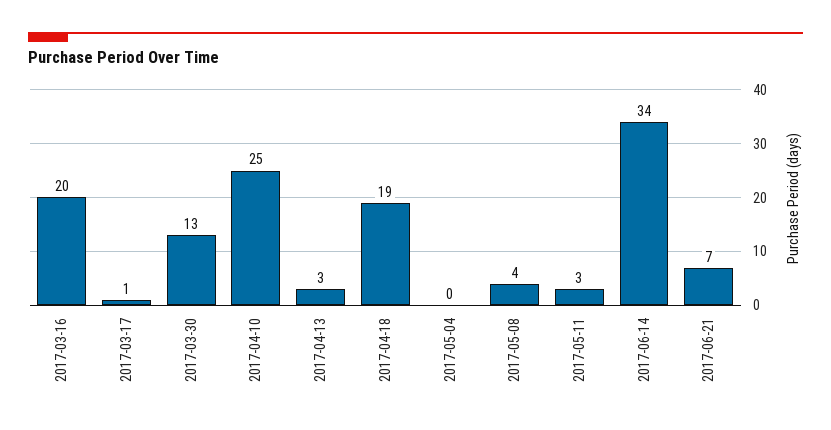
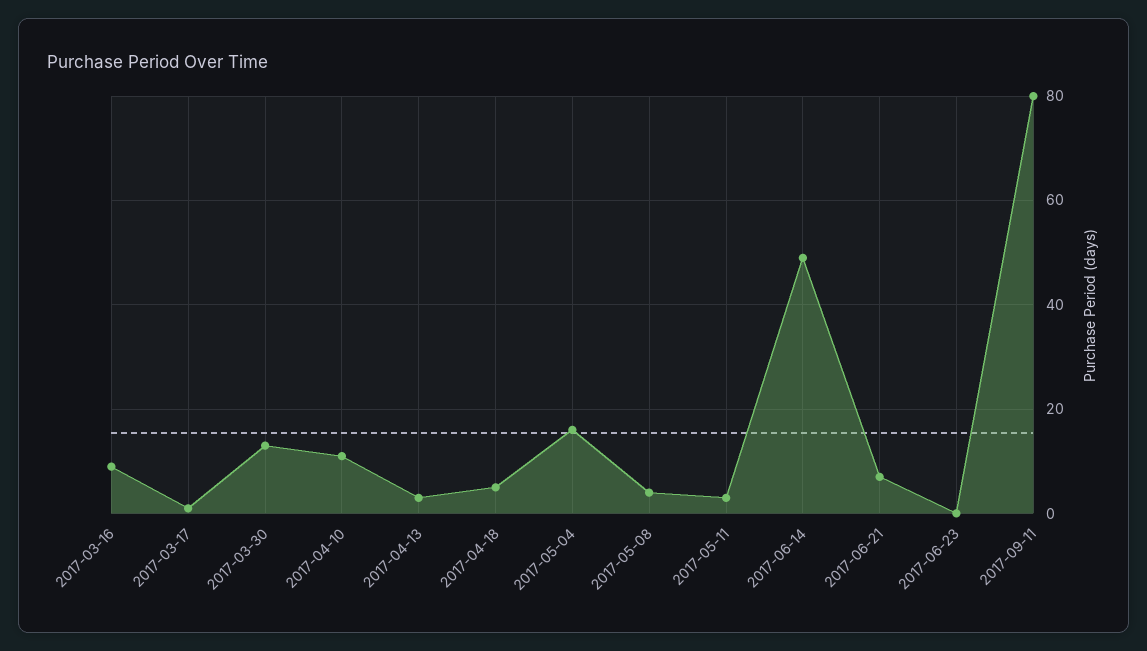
2017-03-16: 20 -> 10
2017-04-10: 25 -> 10
2017-04-18: 19 -> 5
2017-05-04: 0 -> 15
2017-06-14: 34 -> 50
2017-06-23: none -> 0
2017-09-11: none -> 80

